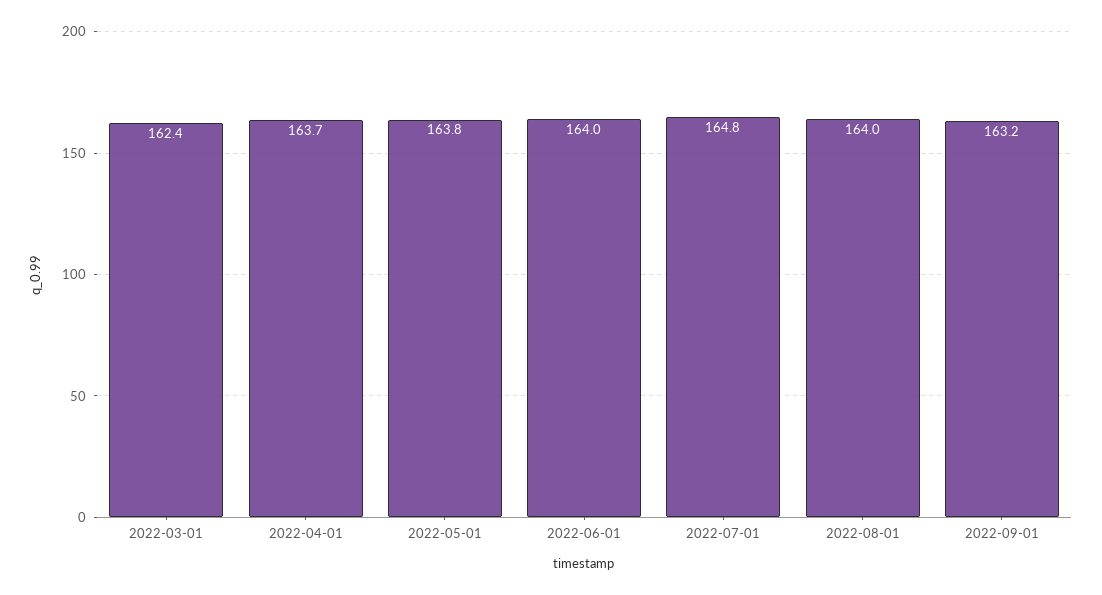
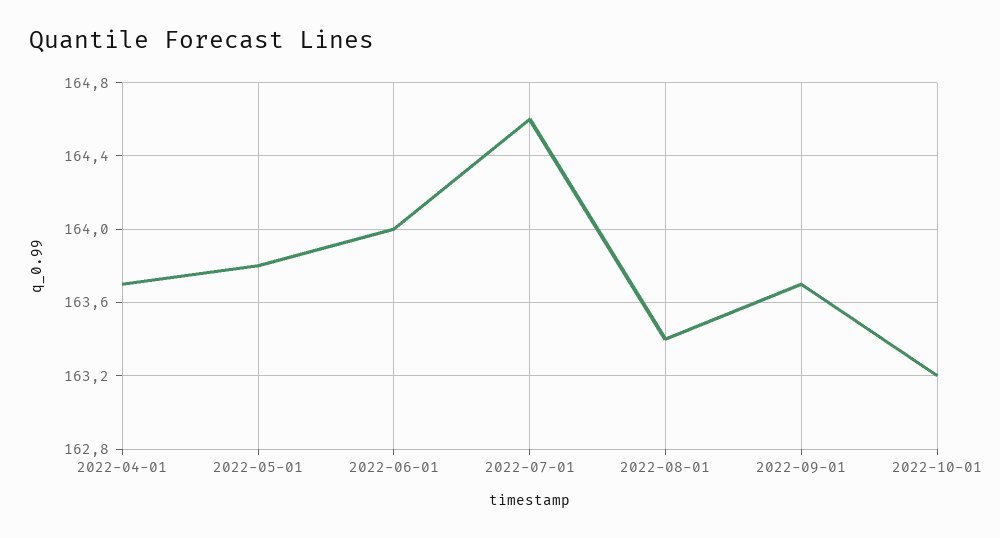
2022-03-01: 162.4 -> none
2022-07-01: 164.8 -> 164.6
2022-08-01: 164 -> 163.4
2022-09-01: 163.2 -> 163.7
2022-10-01: none -> 163.2

